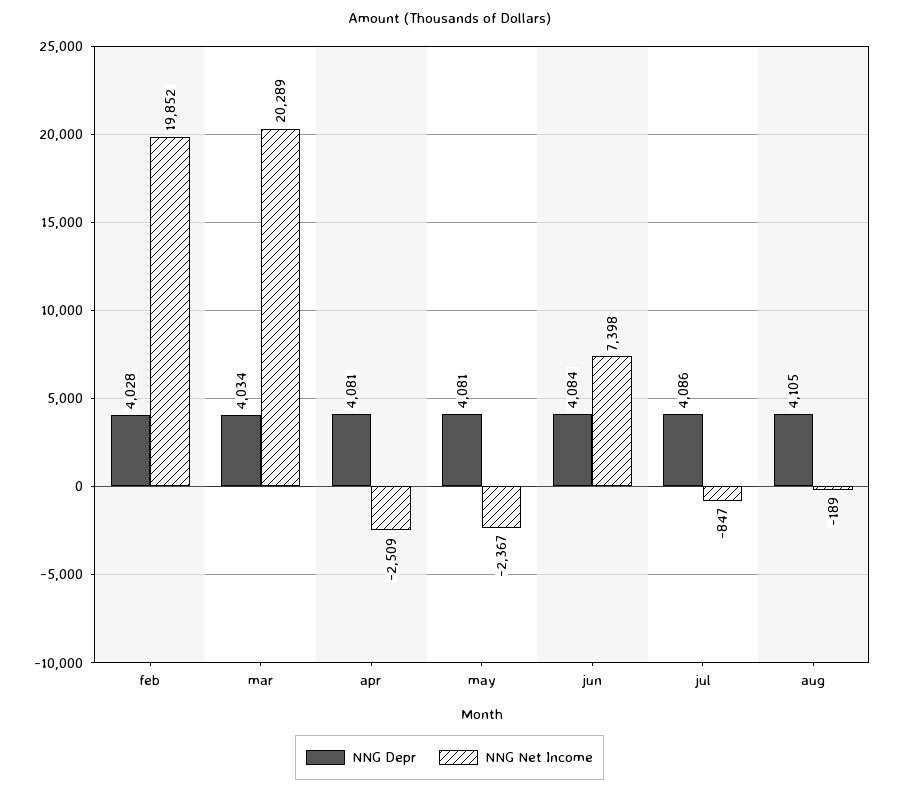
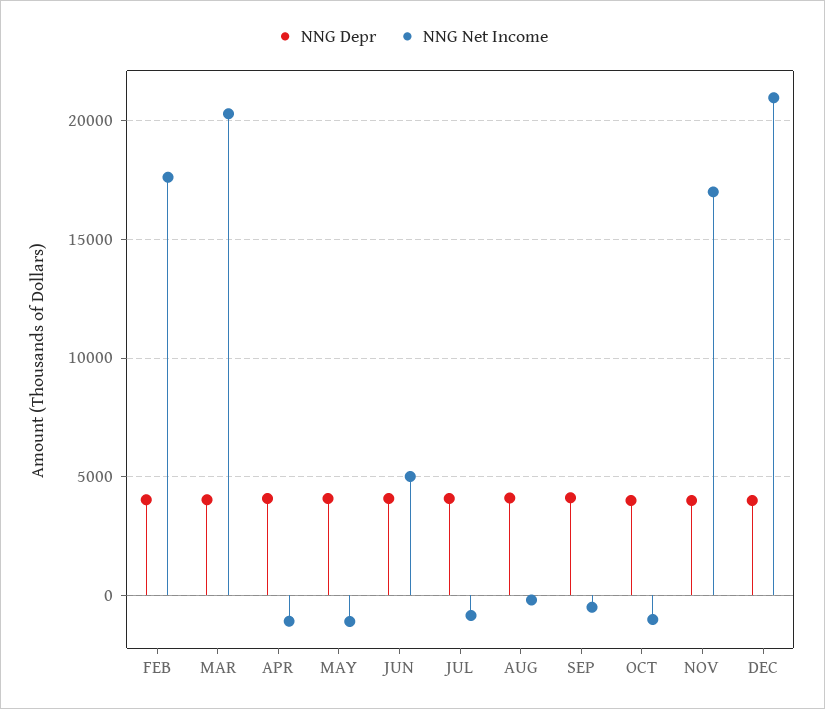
NNG Net Income, feb: 19852 -> 17500
NNG Net Income, apr: -2509 -> -1000
NNG Net Income, may: -2367 -> -1000
NNG Net Income, jun: 7398 -> 5000
NNG Depr, SEP: none -> 4000
NNG Net Income, SEP: none -> -500
NNG Depr, OCT: none -> 4000
NNG Net Income, OCT: none -> -1000
NNG Depr, NOV: none -> 4000
NNG Net Income, NOV: none -> 17000
NNG Depr, DEC: none -> 4000
NNG Net Income, DEC: none -> 21000

